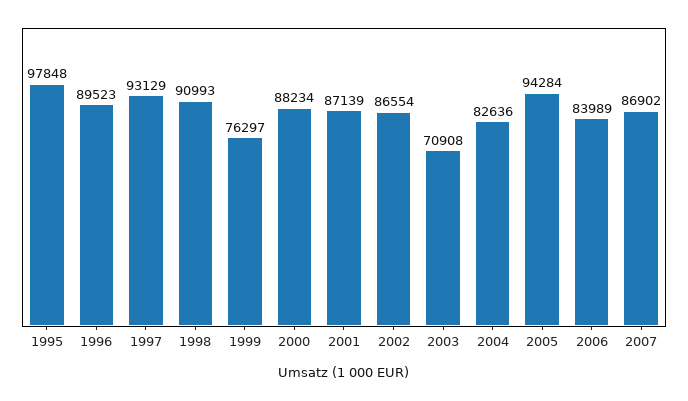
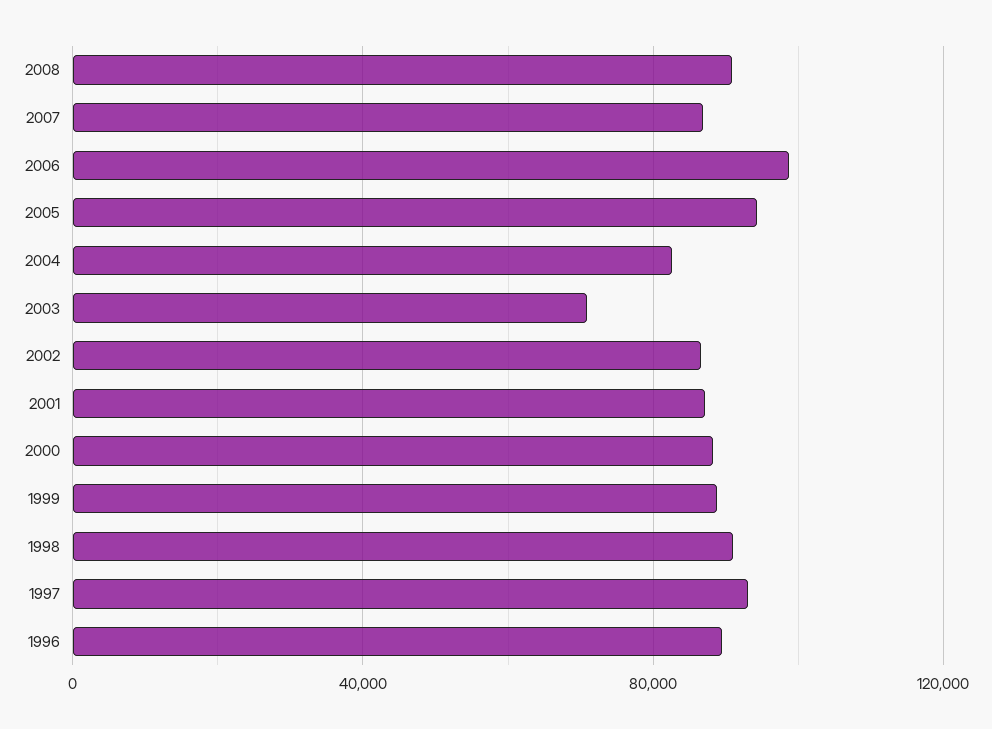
1995: 97848 -> none
1999: 76297 -> 90000
2006: 83989 -> 100000
2008: none -> 90000

